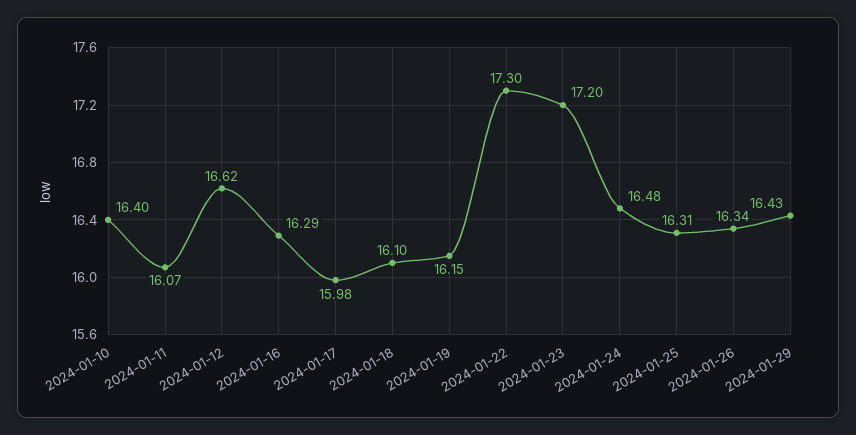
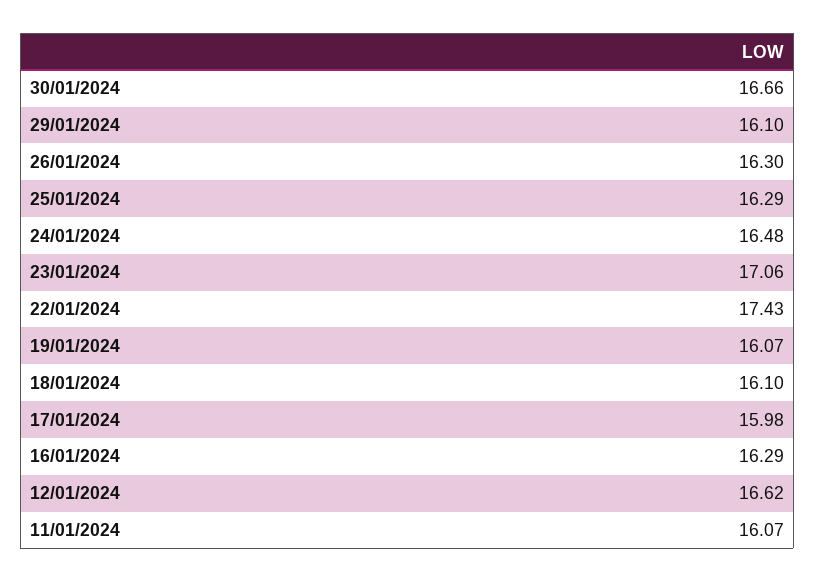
2024-01-10: 16.4 -> none
2024-01-19: 16.15 -> 16.07
2024-01-22: 17.3 -> 17.43
2024-01-23: 17.2 -> 17.06
2024-01-25: 16.31 -> 16.29
2024-01-26: 16.34 -> 16.3
2024-01-29: 16.43 -> 16.1
30/01/2024: none -> 16.66

